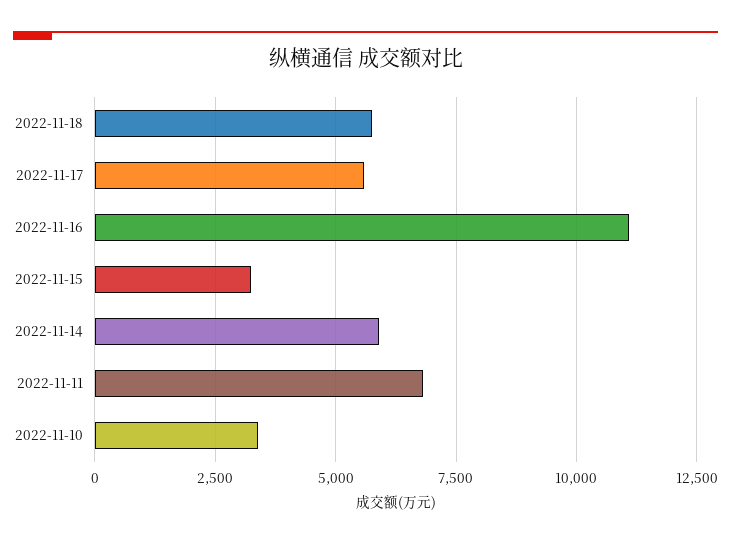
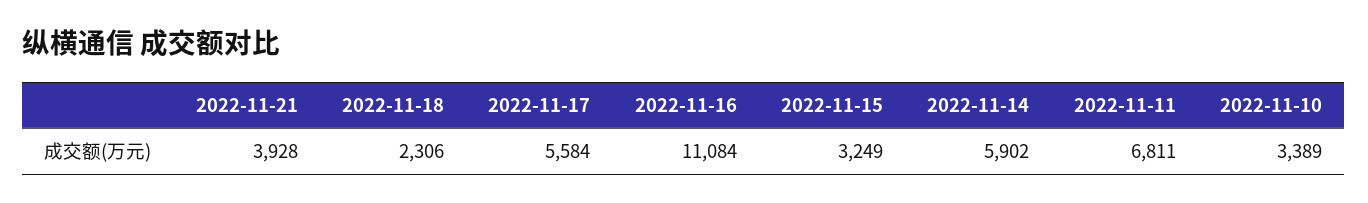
2022-11-18: 5750 -> 2306
2022-11-21: none -> 3928

